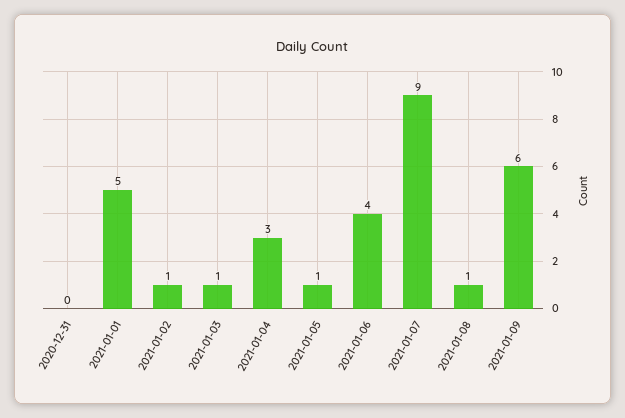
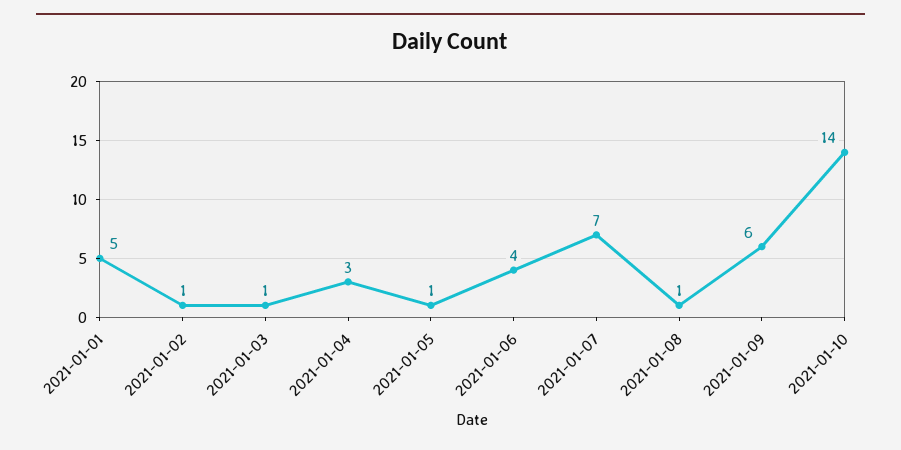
2020-12-31: 0 -> none
2021-01-07: 9 -> 7
2021-01-10: none -> 14

